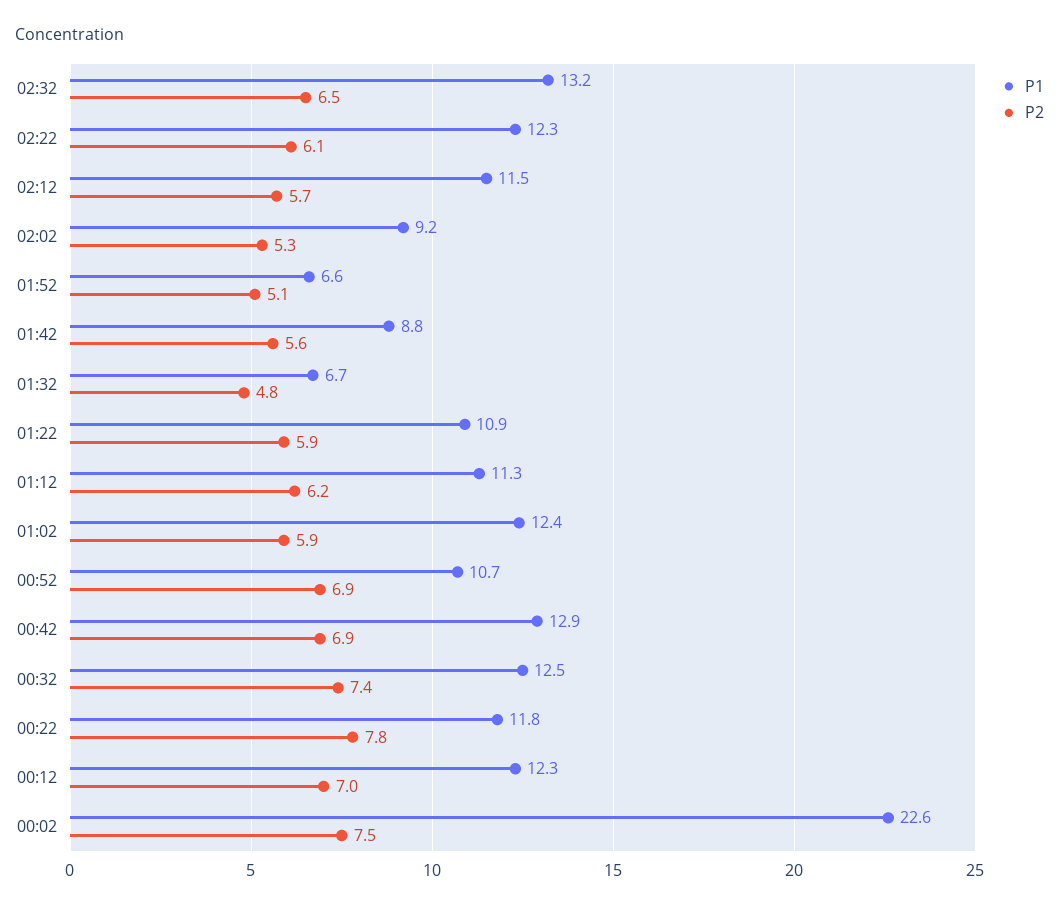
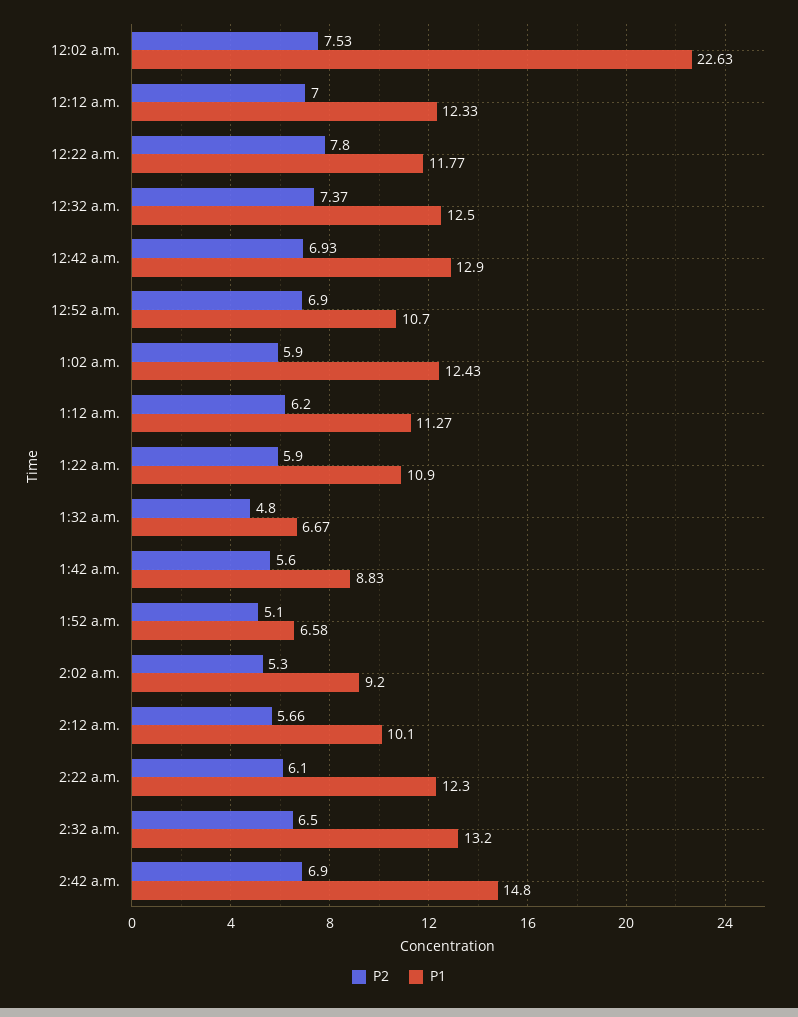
P1, 02:12: 11.5 -> 10.1
P2, 2:42 a.m.: none -> 6.9
P1, 2:42 a.m.: none -> 14.8

